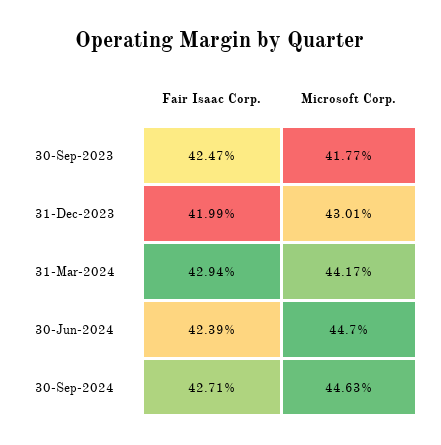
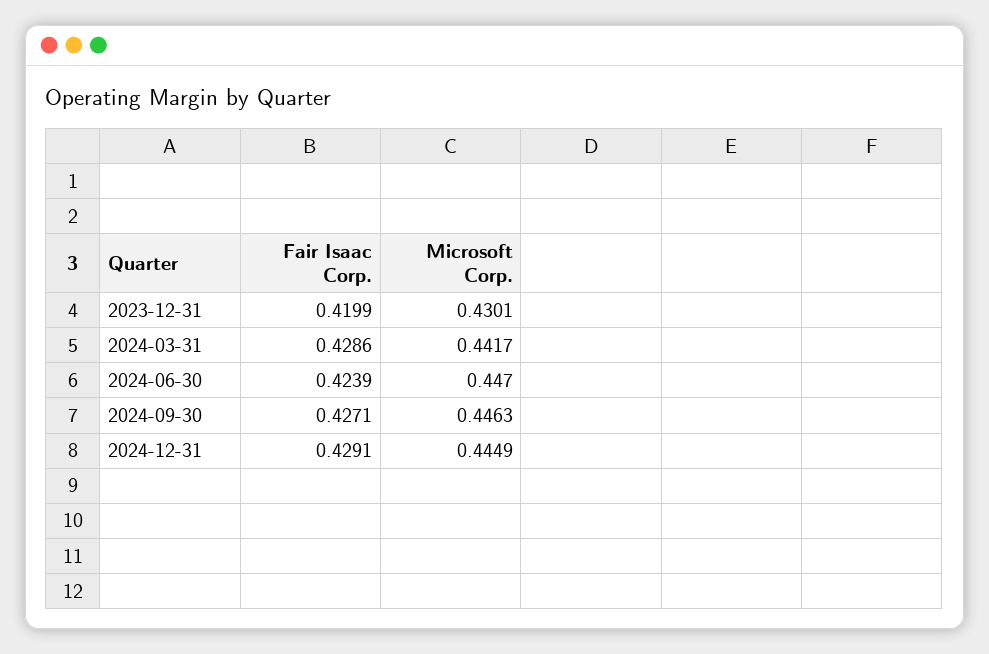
Fair Isaac Corp., 30-Sep-2023: 0.4247 -> none
Microsoft Corp., 30-Sep-2023: 0.4177 -> none
Fair Isaac Corp., 31-Mar-2024: 0.4294 -> 0.4286
Fair Isaac Corp., 2024-12-31: none -> 0.4291
Microsoft Corp., 2024-12-31: none -> 0.4449

